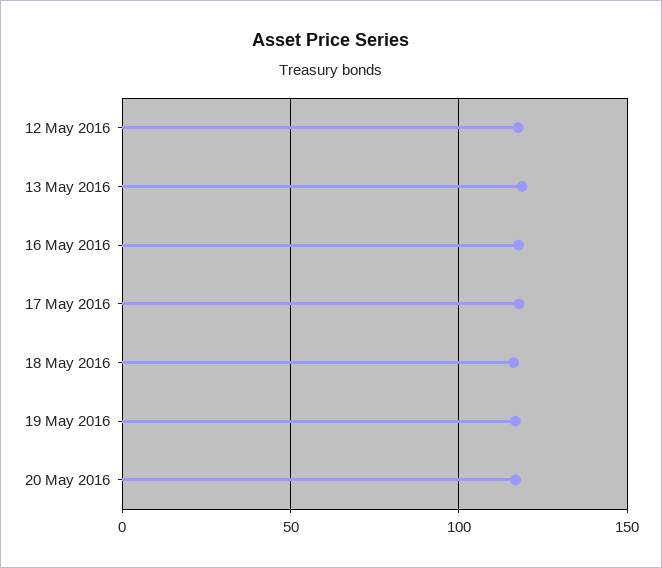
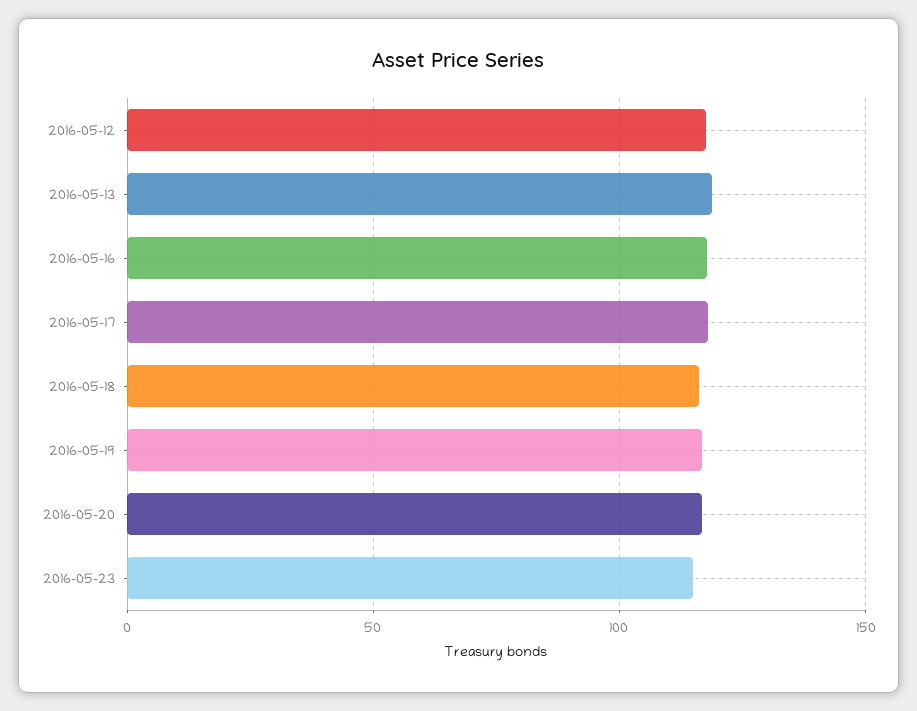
2016-05-23: none -> 115

